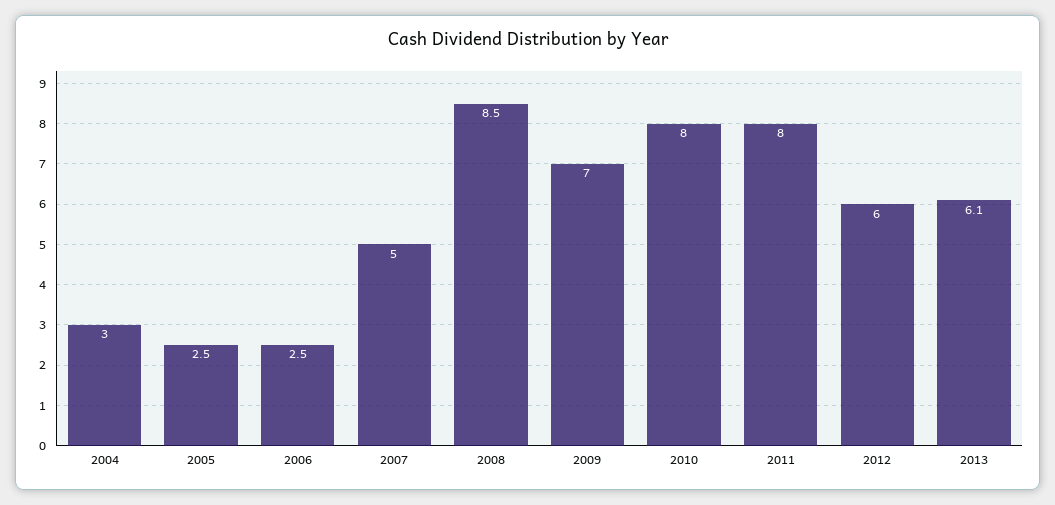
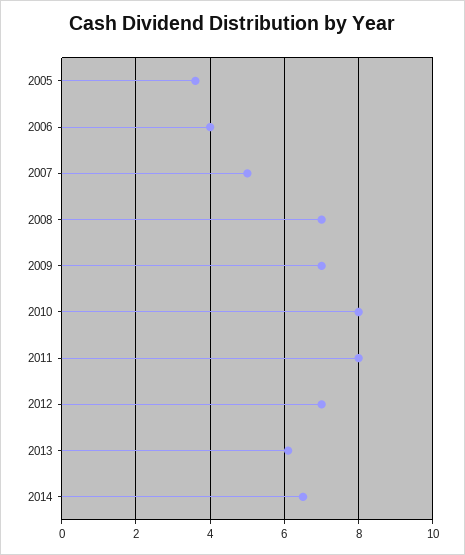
2004: 3 -> none
2005: 2.5 -> 3.5
2006: 2.5 -> 4
2008: 8.5 -> 7
2012: 6 -> 7
2014: none -> 6.5

